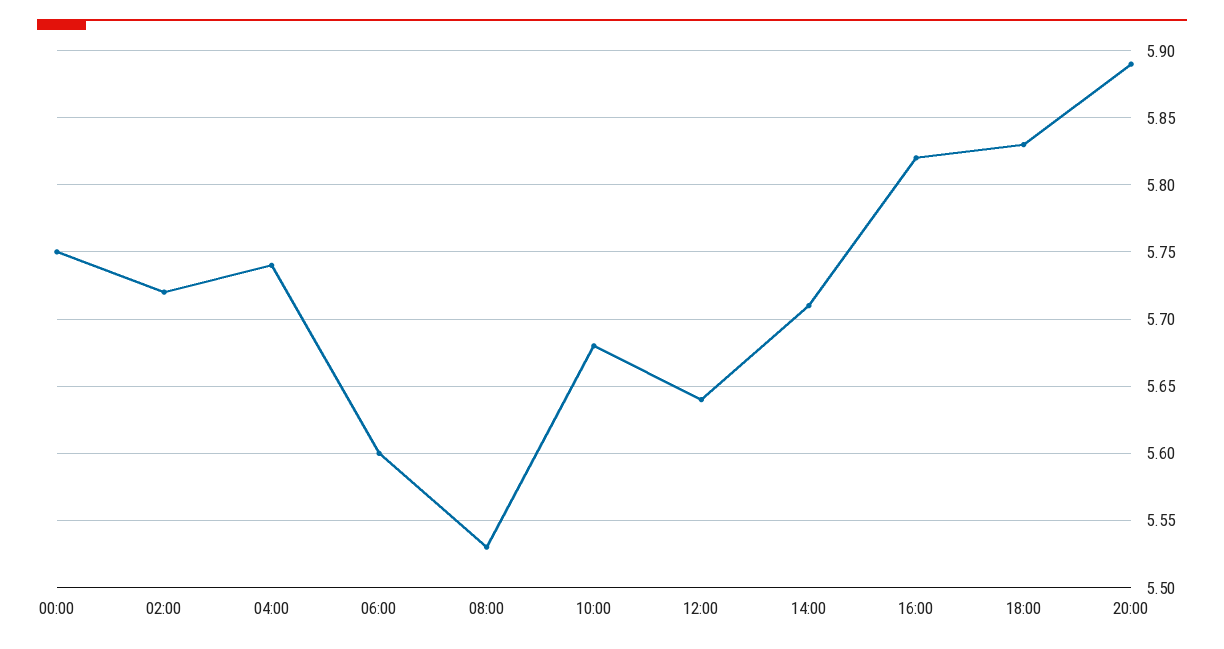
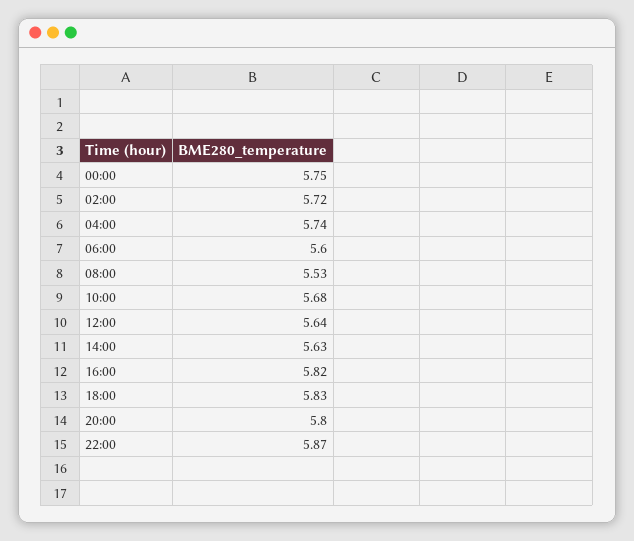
14:00: 5.71 -> 5.63
20:00: 5.89 -> 5.8
22:00: none -> 5.87

